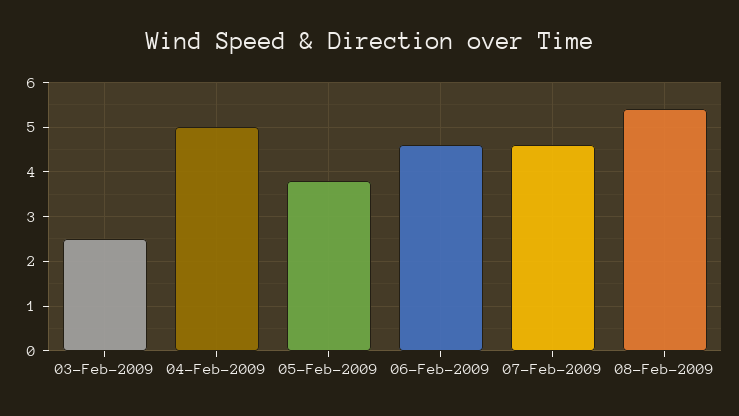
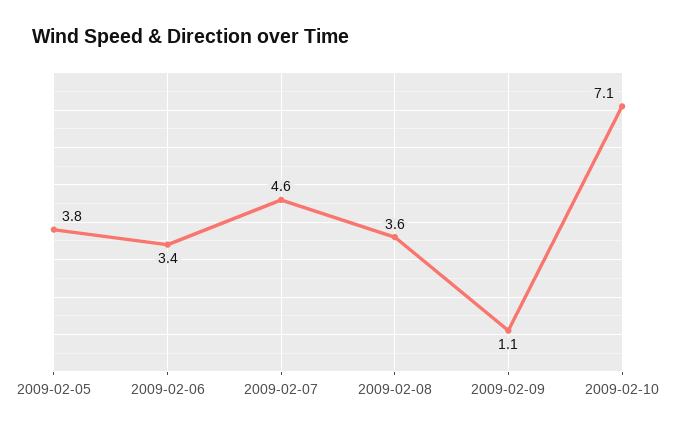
03-Feb-2009: 2.5 -> none
04-Feb-2009: 5 -> none
06-Feb-2009: 4.5 -> 3.4
08-Feb-2009: 5.5 -> 3.6
2009-02-09: none -> 1.1
2009-02-10: none -> 7.1

